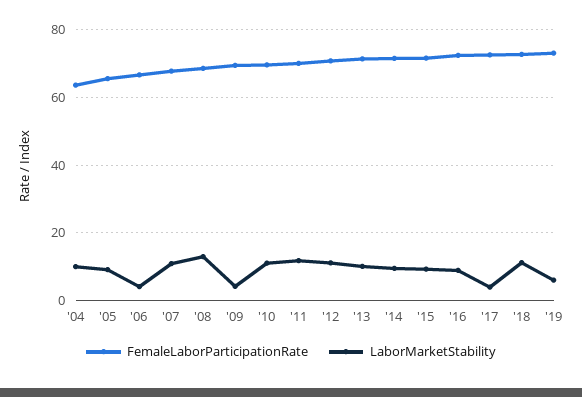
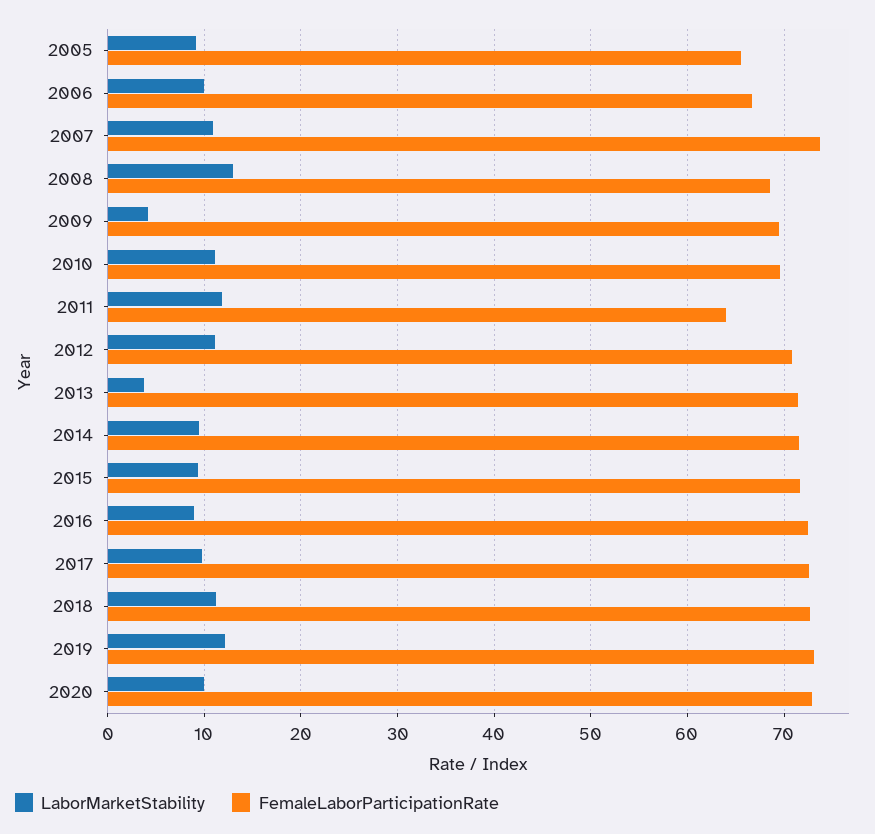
FemaleLaborParticipationRate, '04: 64 -> none
LaborMarketStability, '04: 10 -> none
LaborMarketStability, '06: 4 -> 10
FemaleLaborParticipationRate, '07: 68 -> 74
FemaleLaborParticipationRate, '11: 70 -> 64
LaborMarketStability, '13: 10 -> 4
LaborMarketStability, '17: 4 -> 10
LaborMarketStability, '19: 6 -> 12
LaborMarketStability, 2020: none -> 10
FemaleLaborParticipationRate, 2020: none -> 73

